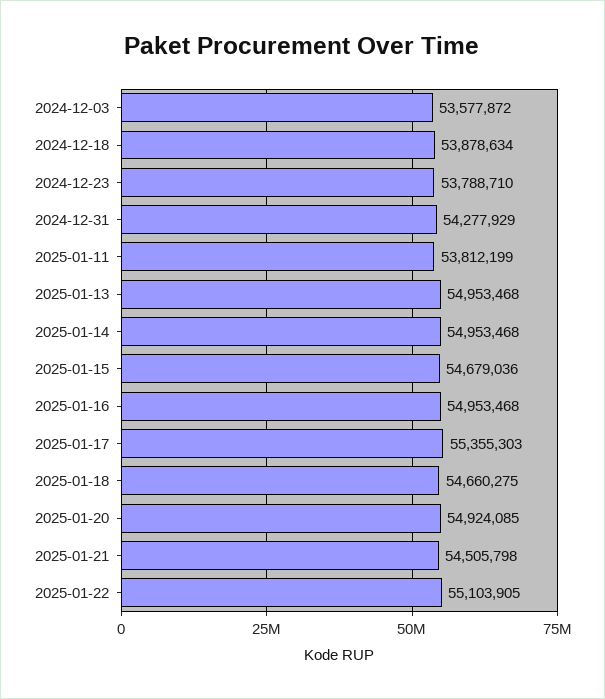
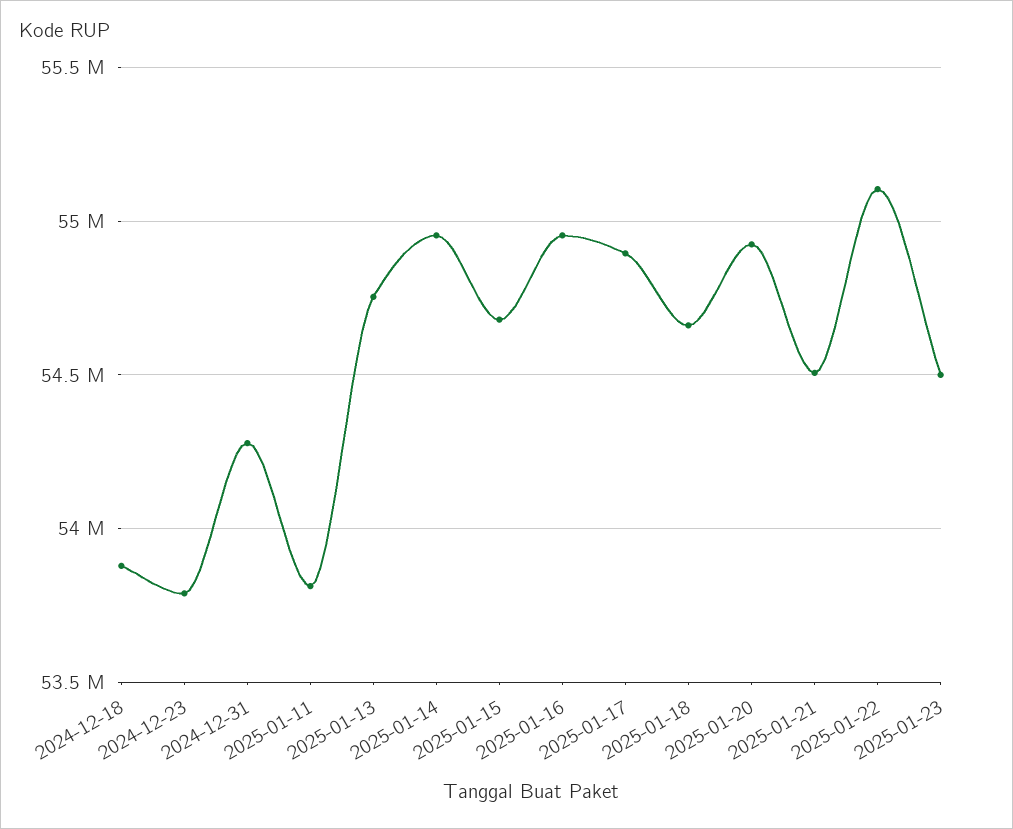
2024-12-03: 53577872 -> none
2025-01-13: 54953468 -> 54750000
2025-01-17: 55355303 -> 54900000
2025-01-23: none -> 54500000

